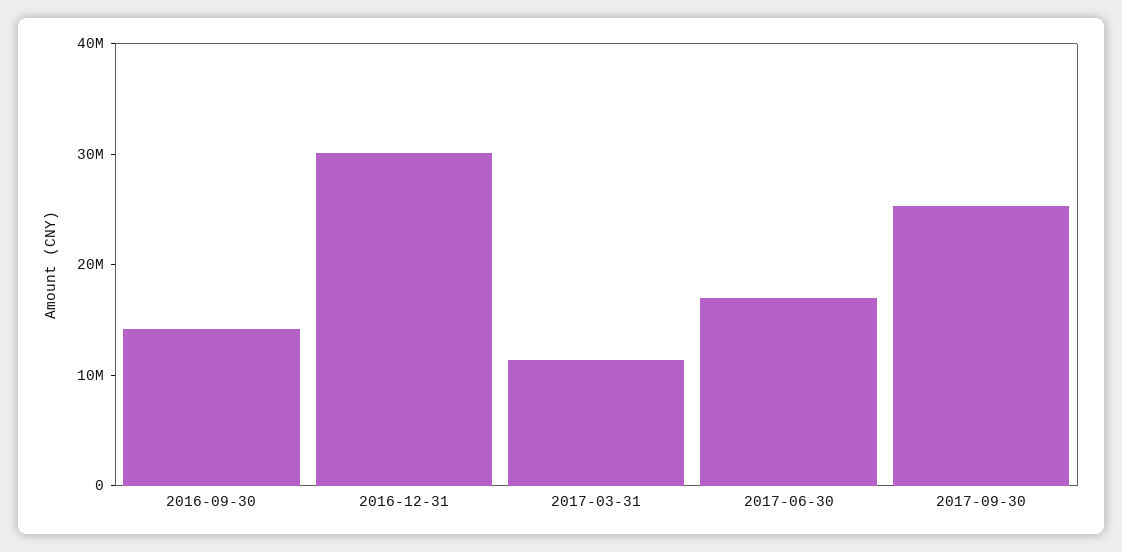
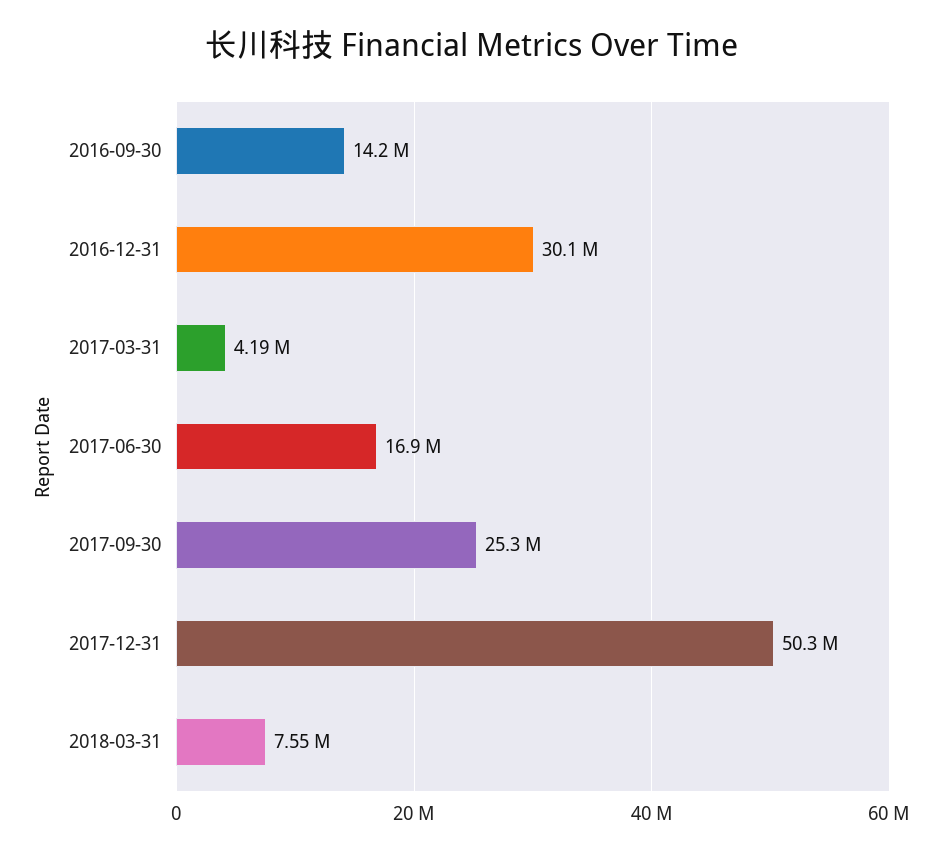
2017-03-31: 12000000 -> 4190000
2017-12-31: none -> 50300000
2018-03-31: none -> 7550000

